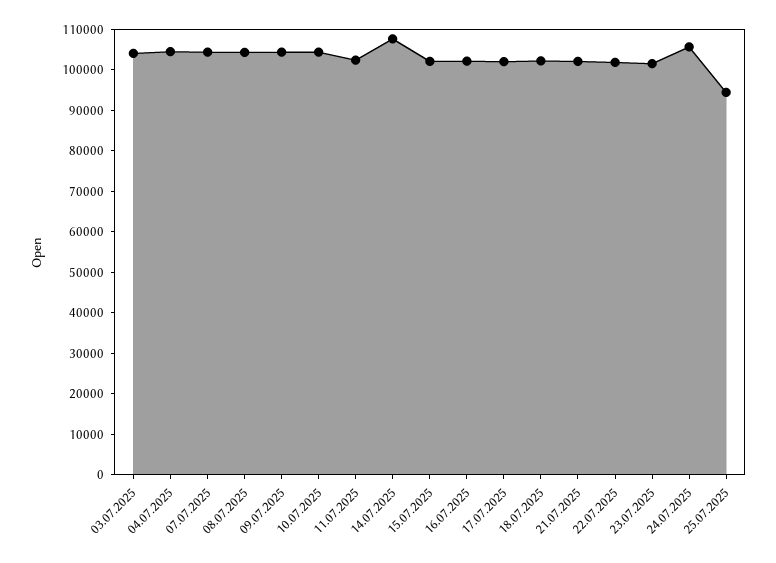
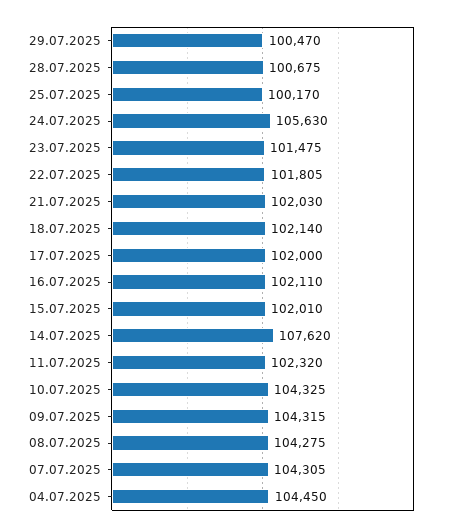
03.07.2025: 104000 -> none
25.07.2025: 94000 -> 100170
29.07.2025: none -> 100470
28.07.2025: none -> 100675

